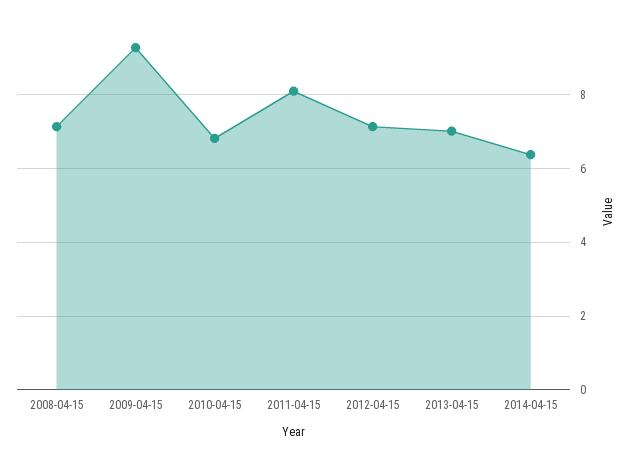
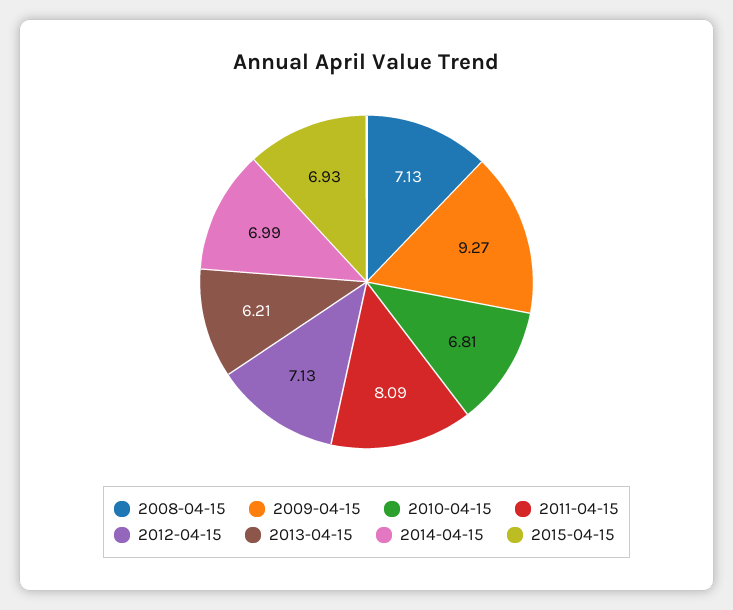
2013-04-15: 7 -> 6.21
2014-04-15: 6.4 -> 6.99
2015-04-15: none -> 6.93

